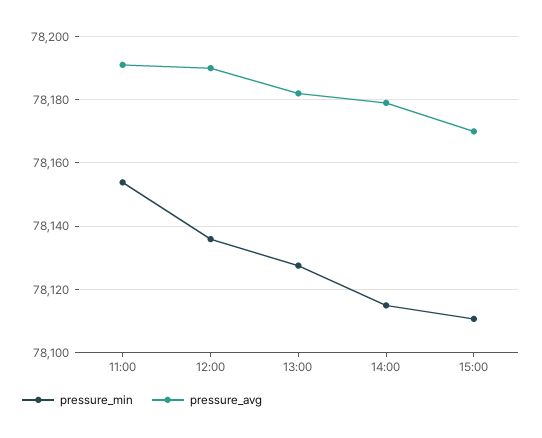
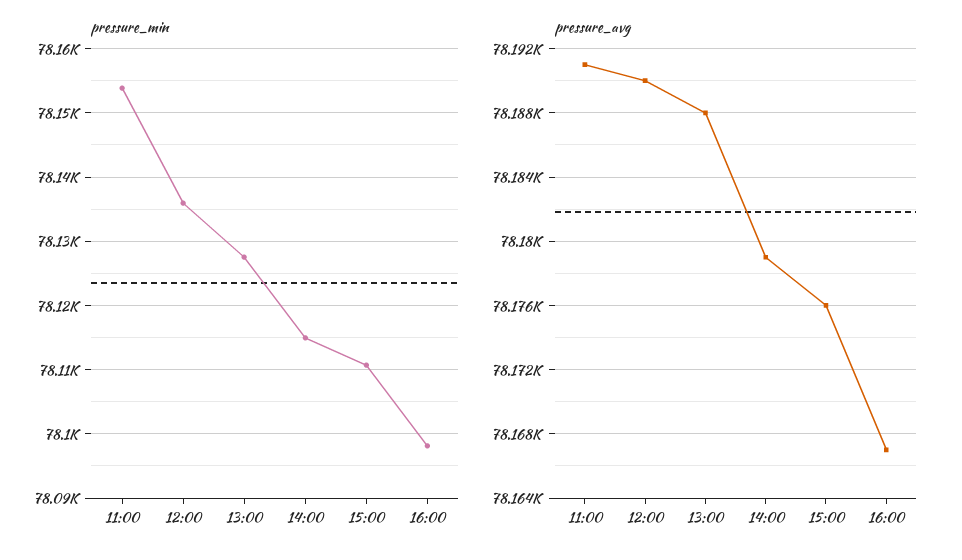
pressure_avg, 13:00: 78182 -> 78188
pressure_avg, 15:00: 78170 -> 78176
pressure_min, 16:00: none -> 78098
pressure_avg, 16:00: none -> 78167

